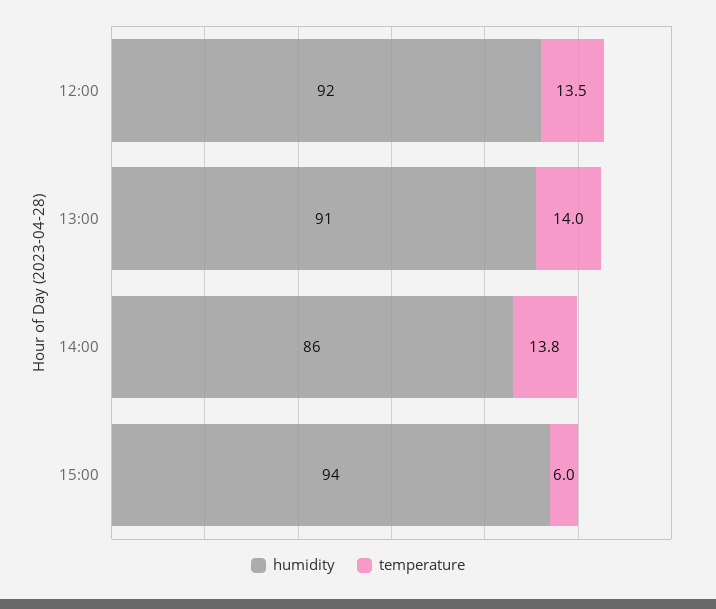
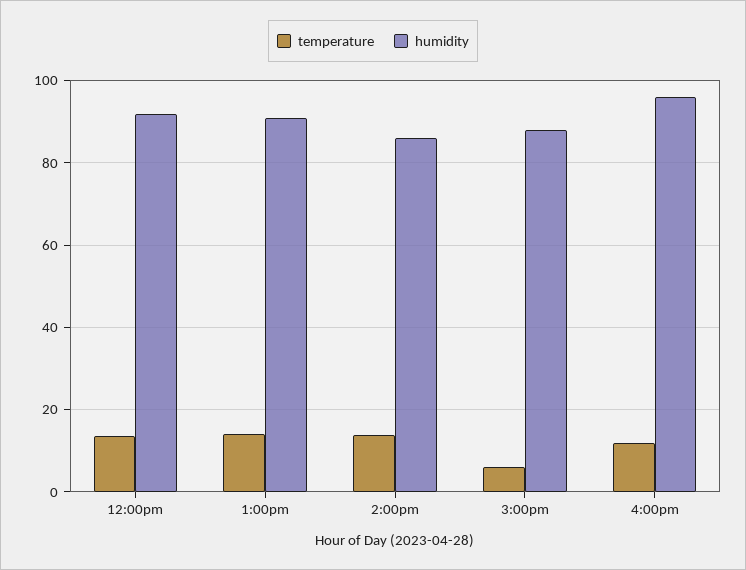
humidity, 15:00: 94 -> 88
temperature, 4:00pm: none -> 12
humidity, 4:00pm: none -> 96

